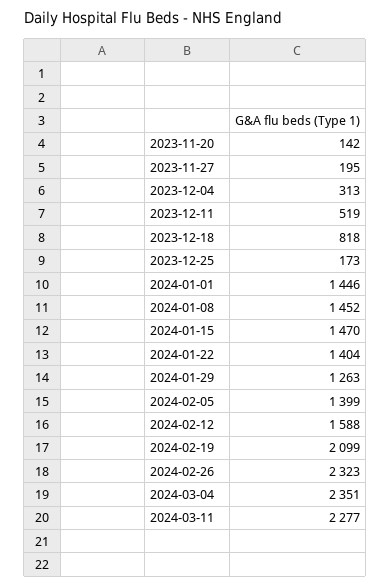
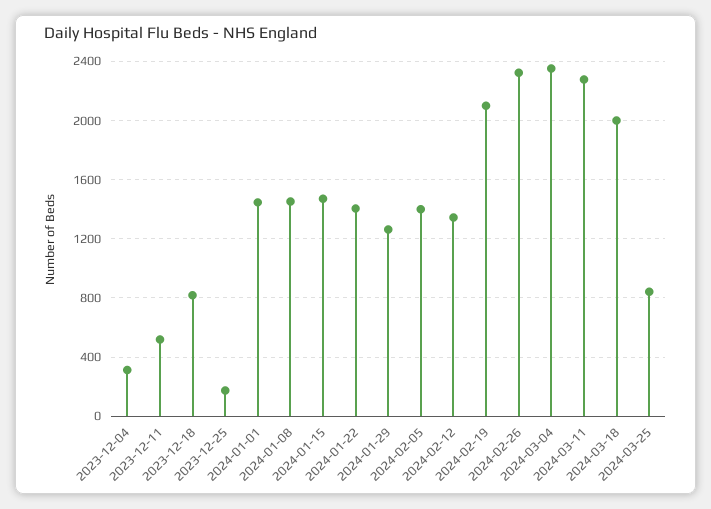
2023-11-20: 142 -> none
2023-11-27: 195 -> none
2024-02-12: 1588 -> 1350
2024-03-18: none -> 2000
2024-03-25: none -> 850

